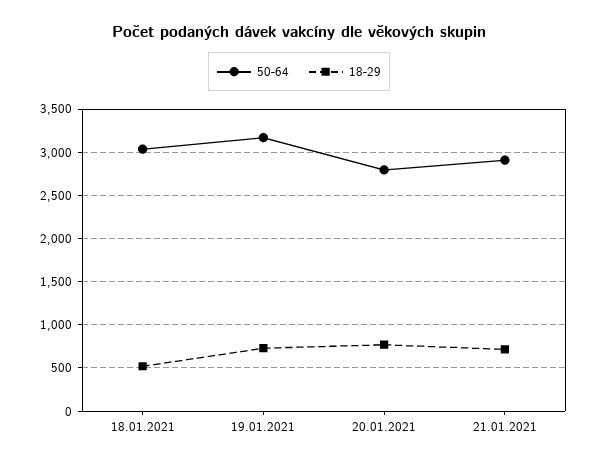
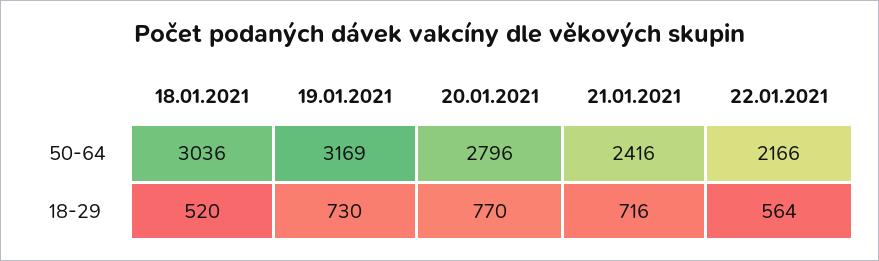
50-64, 21.01.2021: 2900 -> 2416
50-64, 22.01.2021: none -> 2166
18-29, 22.01.2021: none -> 564

